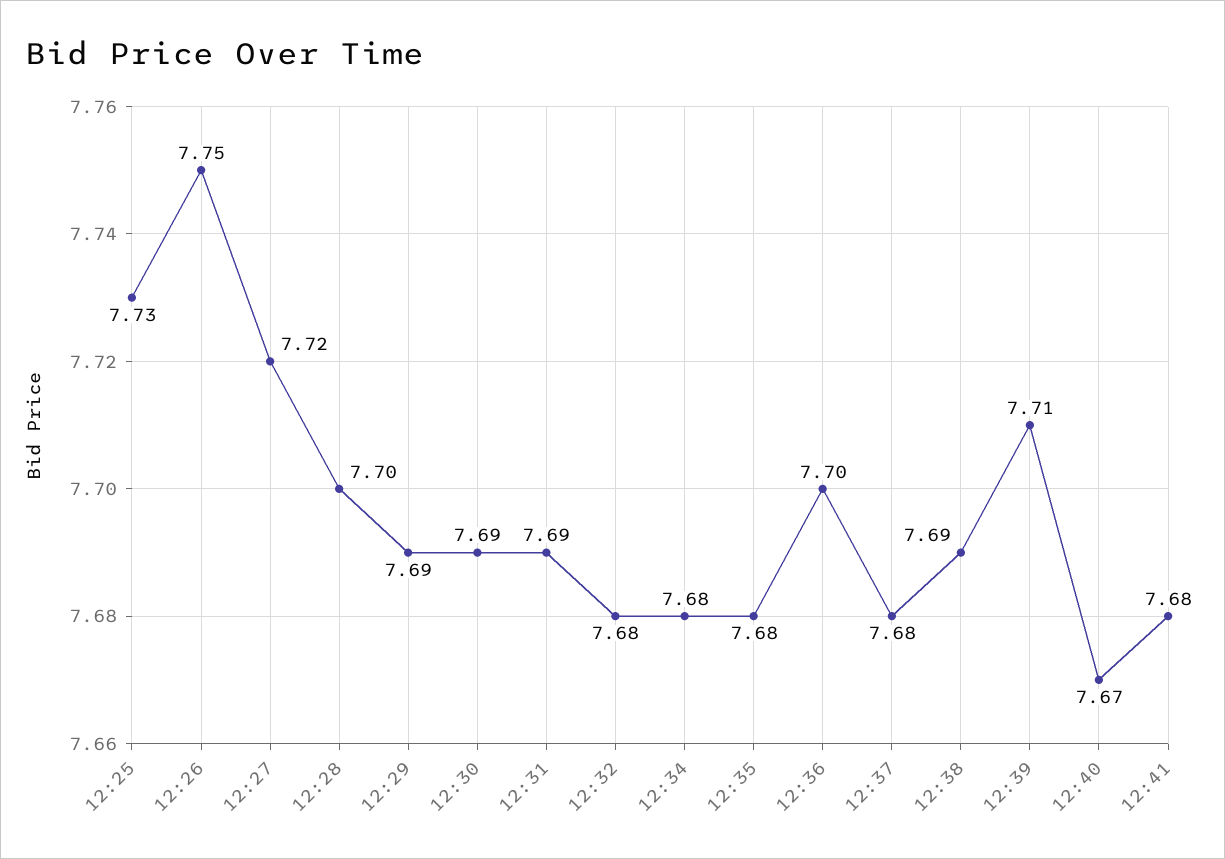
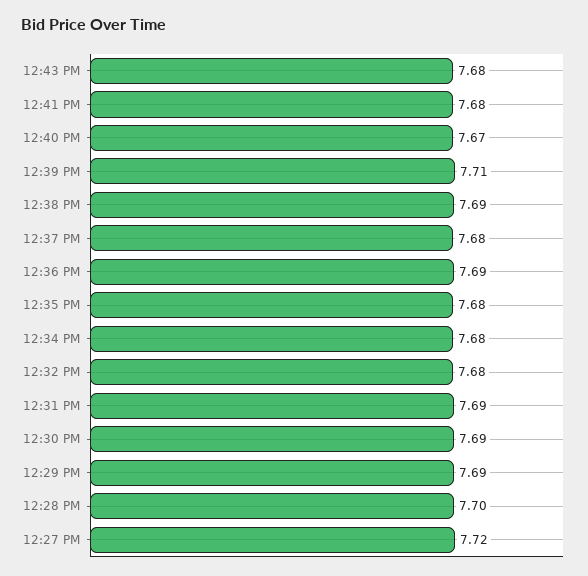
12:25: 7.73 -> none
12:26: 7.75 -> none
12:36: 7.7 -> 7.69
12:43 PM: none -> 7.68

